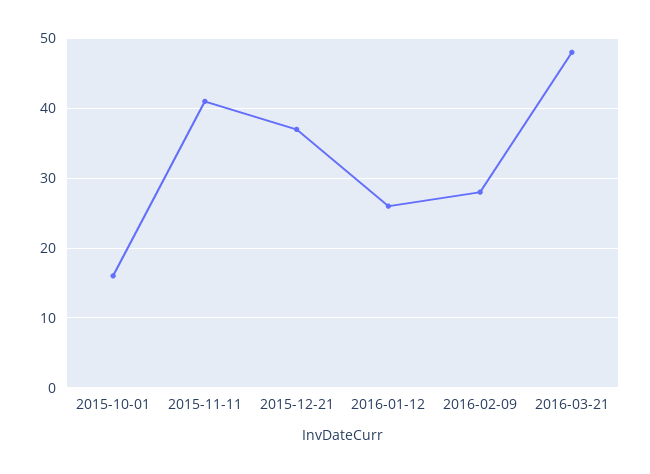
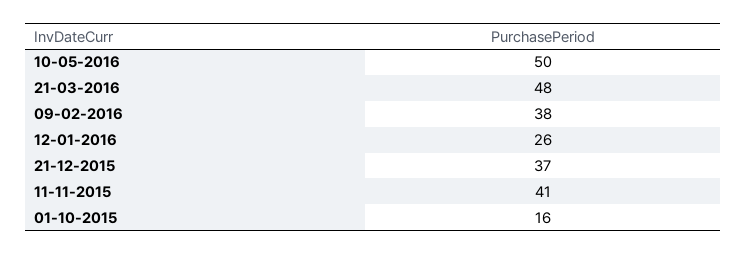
2016-02-09: 28 -> 38
10-05-2016: none -> 50

